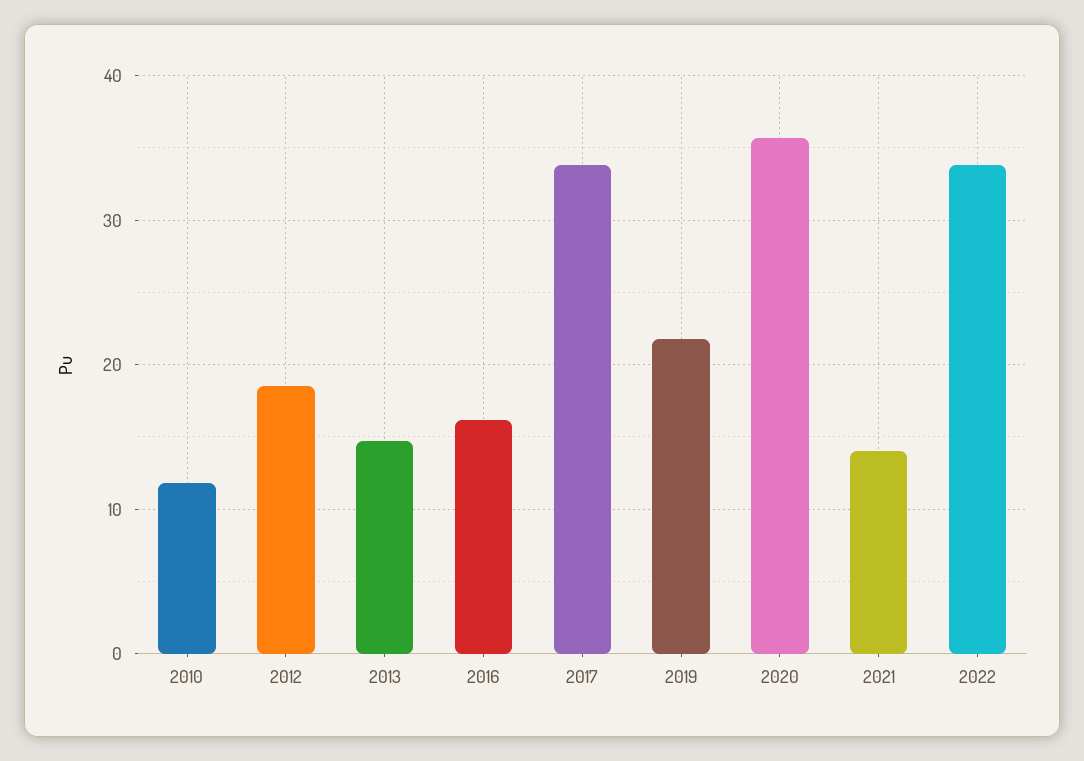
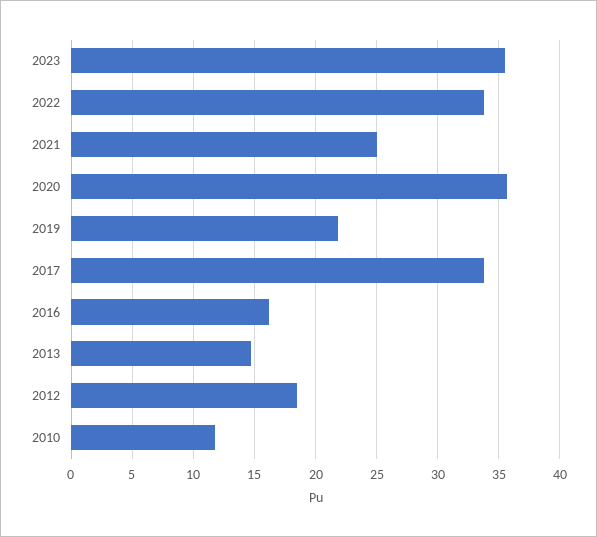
2021: 14 -> 25
2023: none -> 35.5

